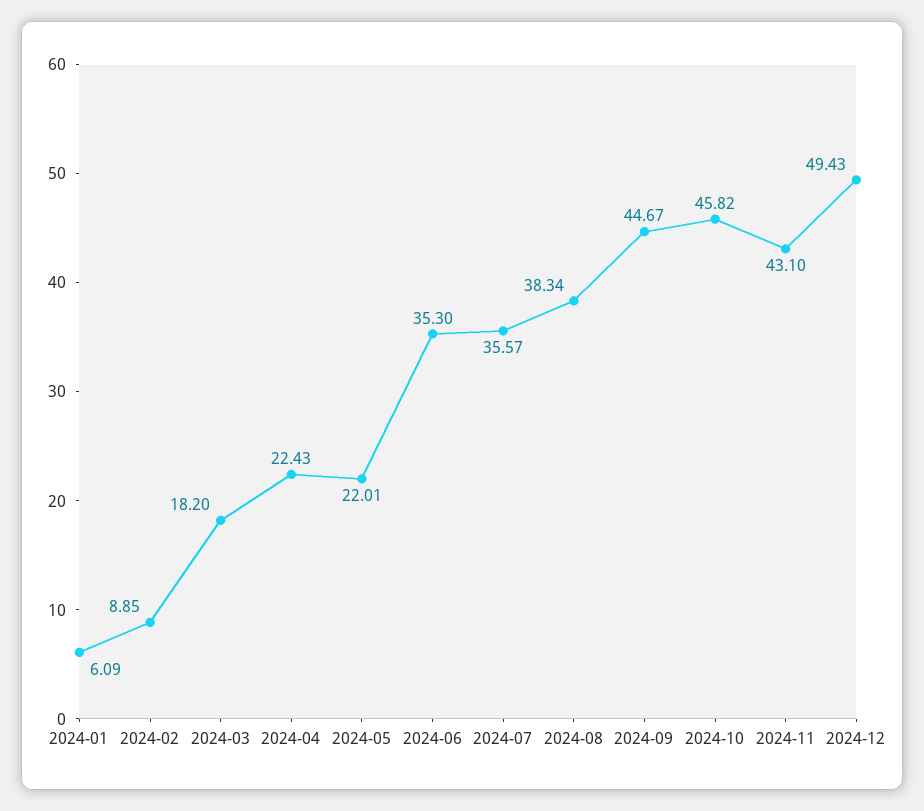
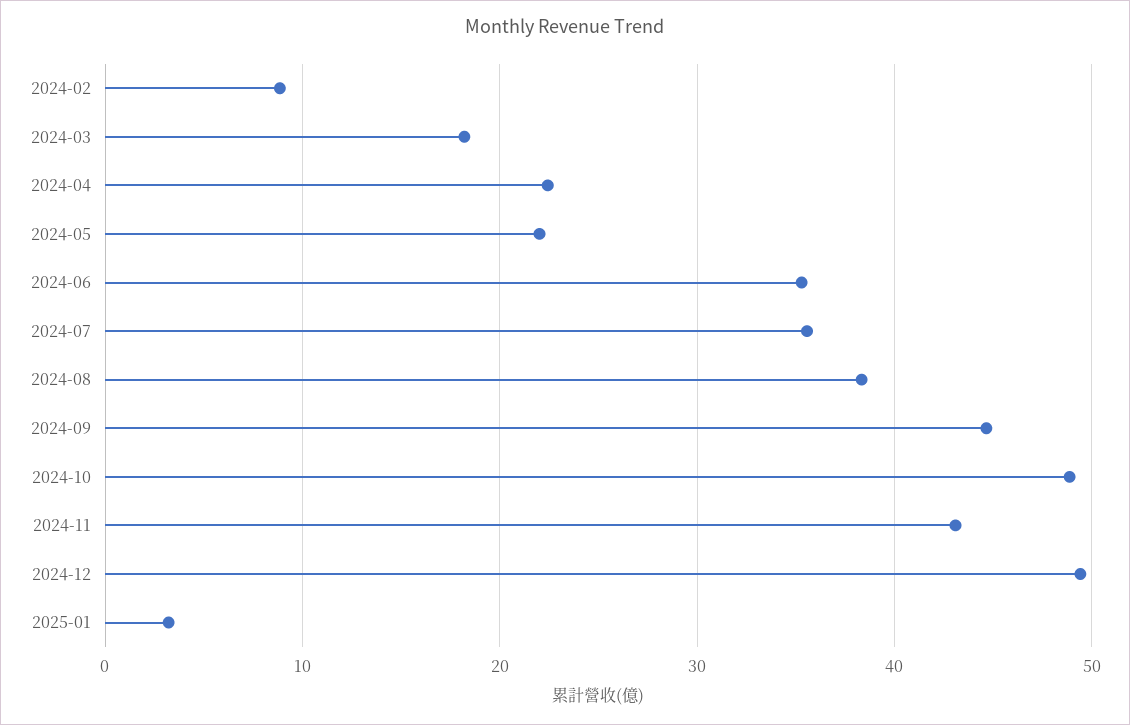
2024-01: 6.09 -> none
2024-10: 45.82 -> 49
2025-01: none -> 3

